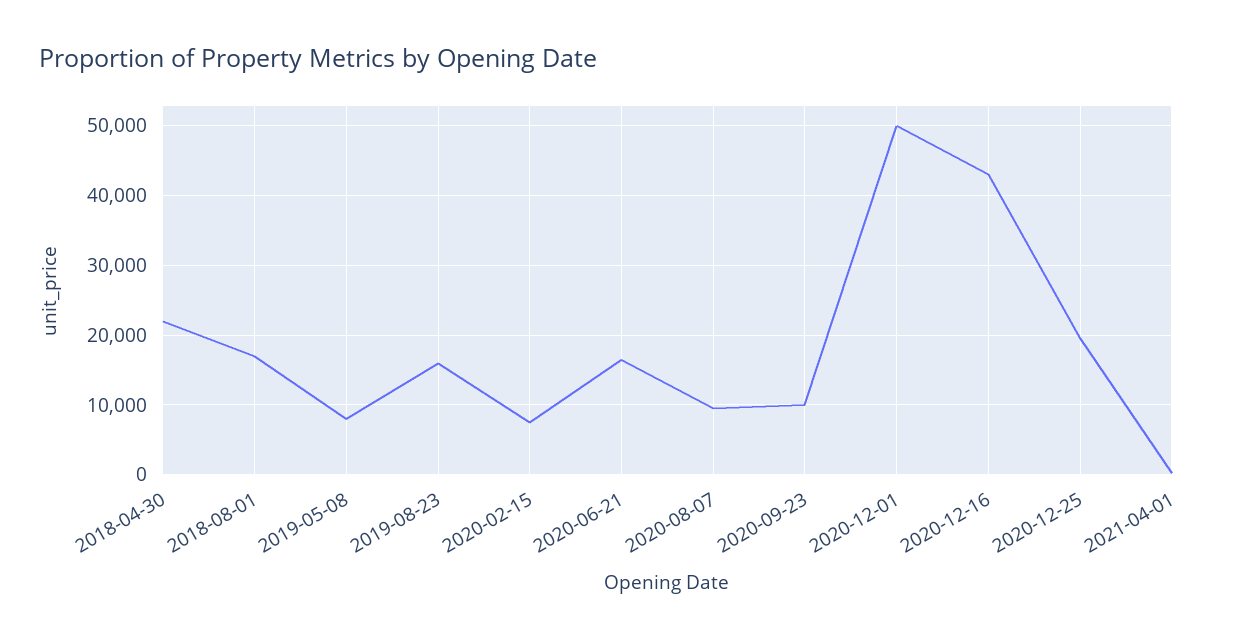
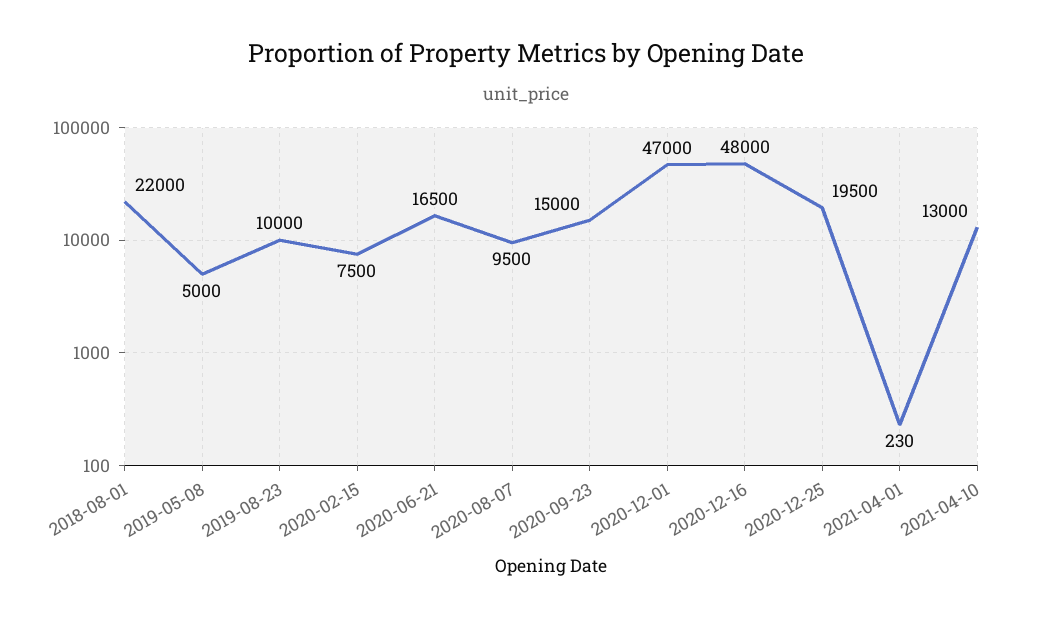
2018-04-30: 22000 -> none
2018-08-01: 17000 -> 22000
2019-05-08: 8000 -> 5000
2019-08-23: 16000 -> 10000
2020-09-23: 10000 -> 15000
2020-12-01: 50000 -> 47000
2020-12-16: 43000 -> 48000
2021-04-10: none -> 13000

